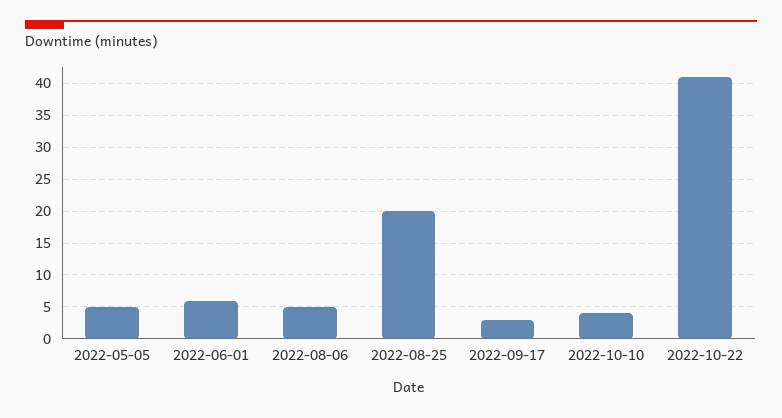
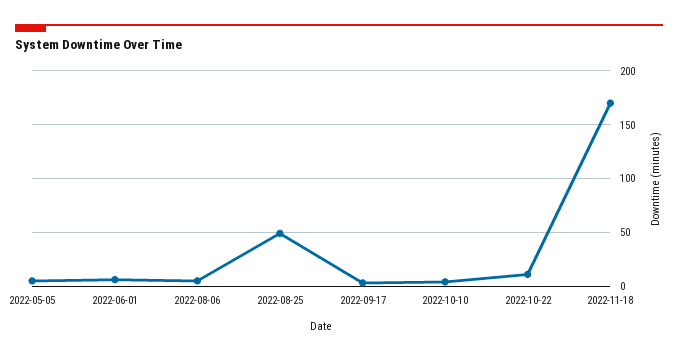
2022-08-25: 20 -> 50
2022-10-22: 41 -> 10
2022-11-18: none -> 170

